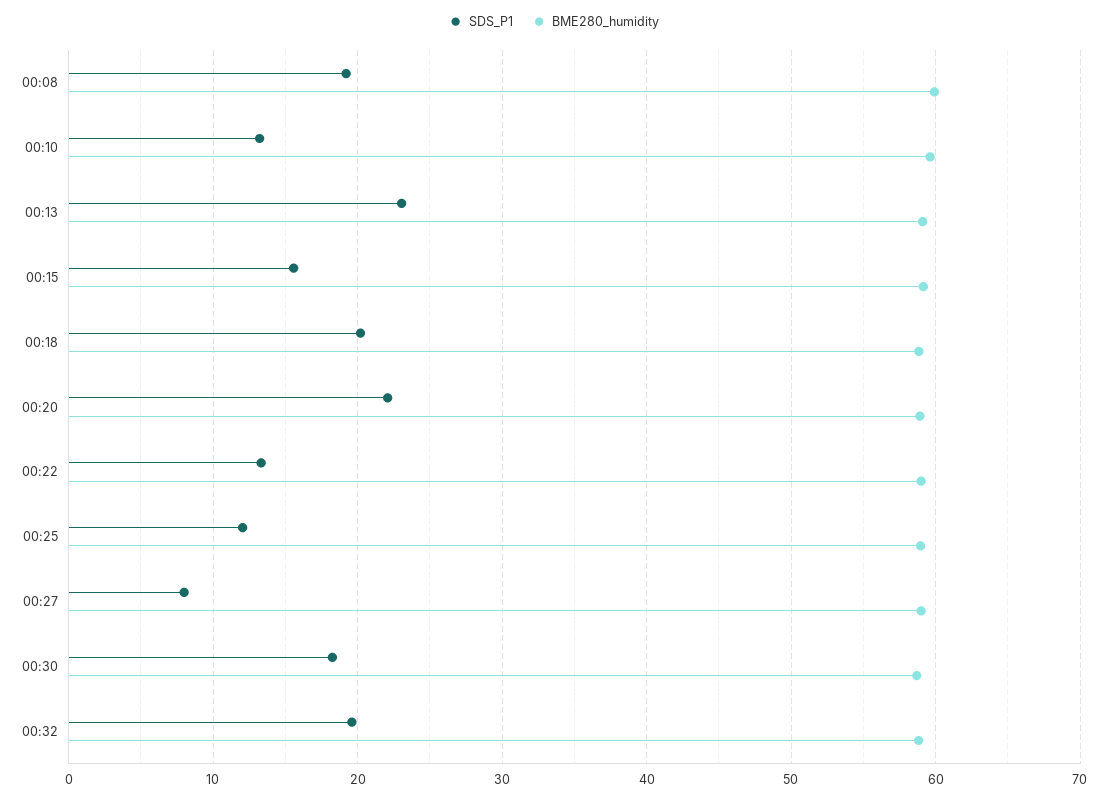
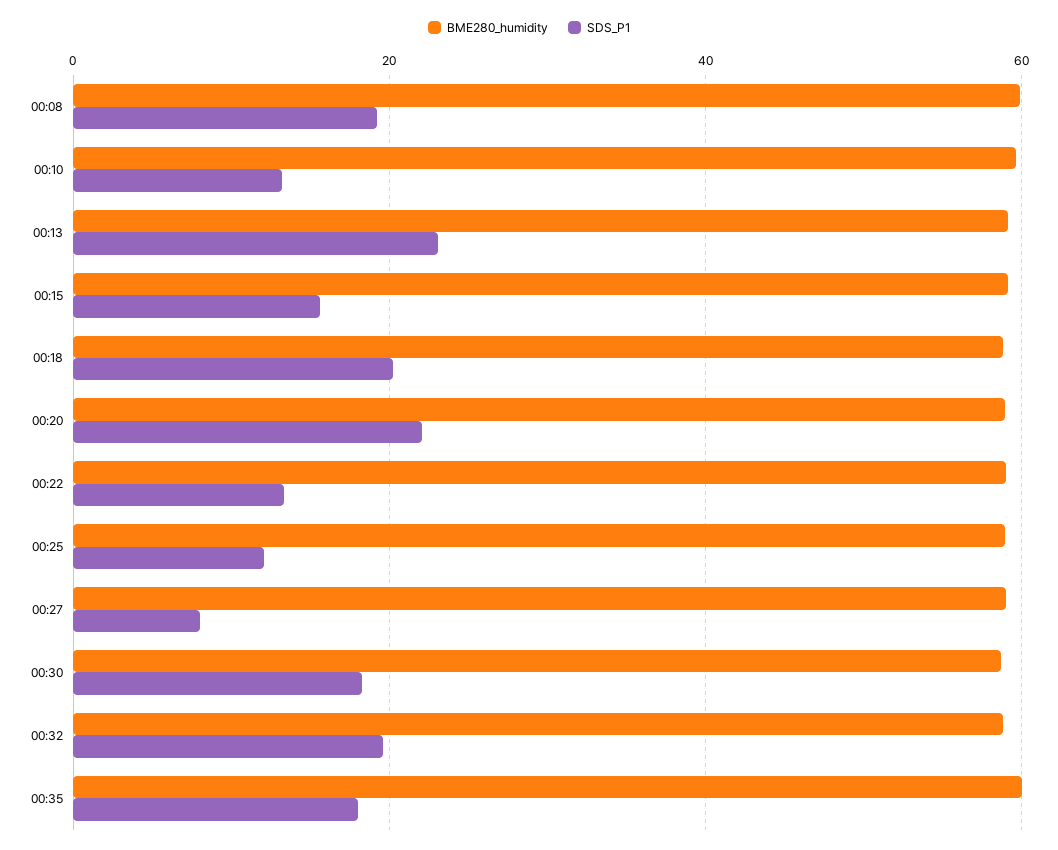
BME280_humidity, 00:35: none -> 60
SDS_P1, 00:35: none -> 18

